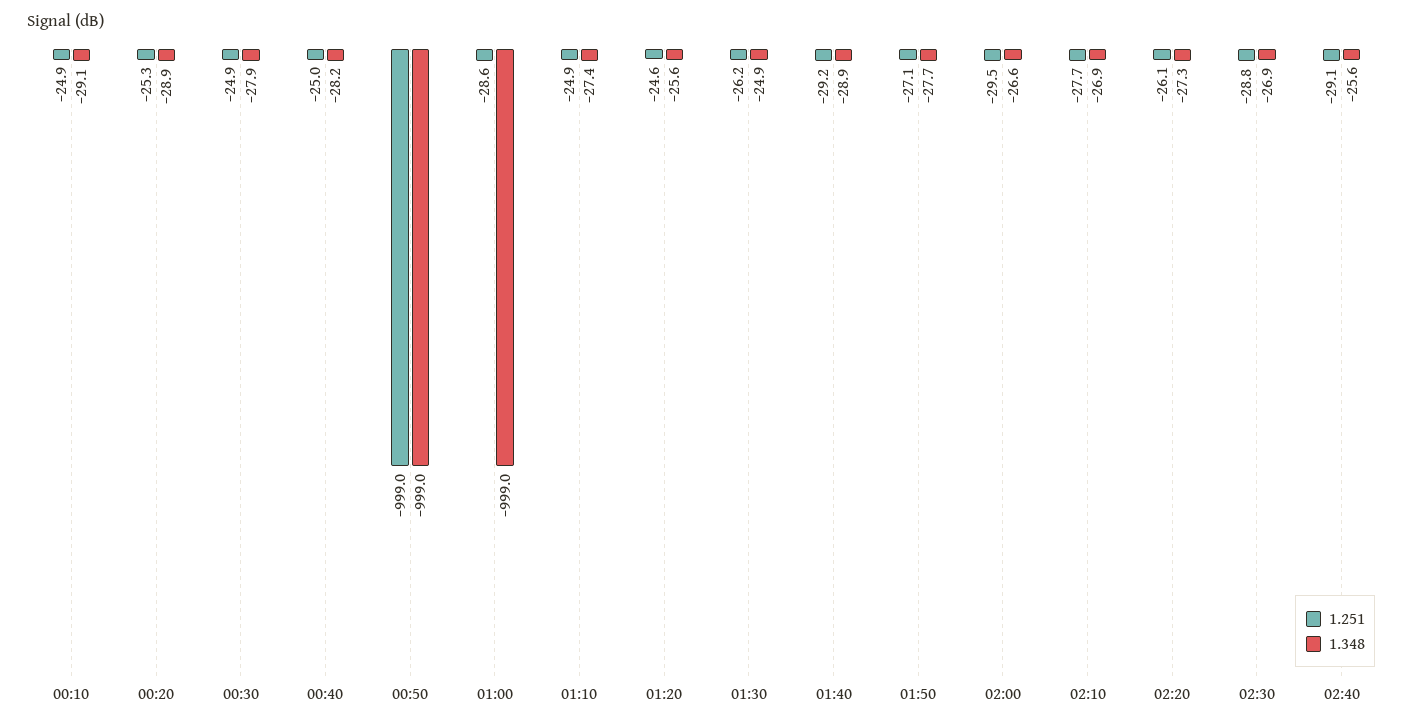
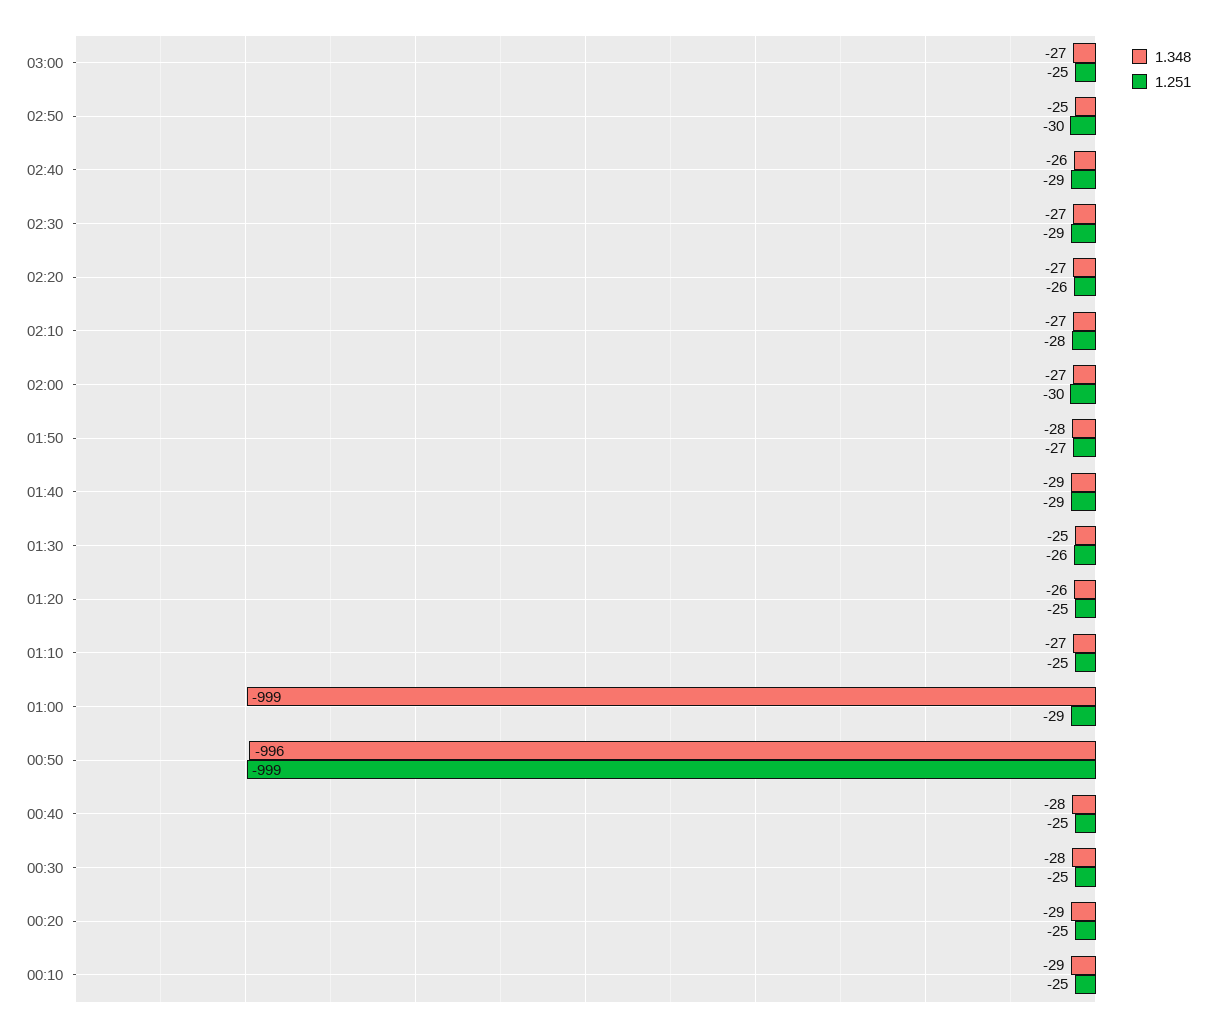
1.348, 00:50: -999 -> -996
1.348, 03:00: none -> -27
1.251, 03:00: none -> -25
1.348, 02:50: none -> -25
1.251, 02:50: none -> -30

